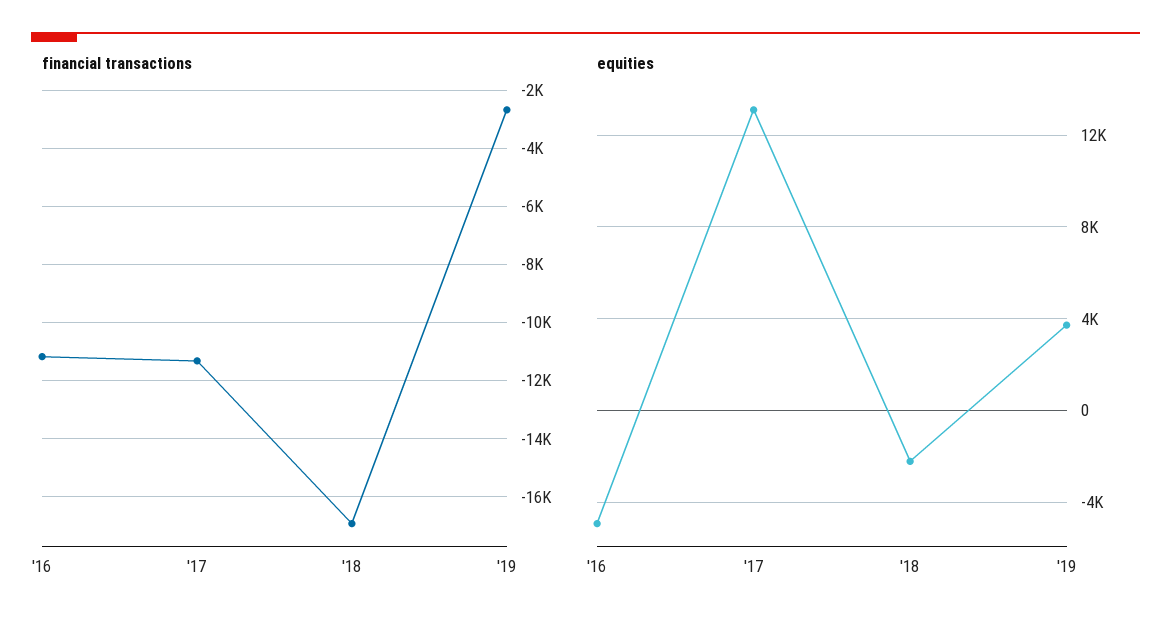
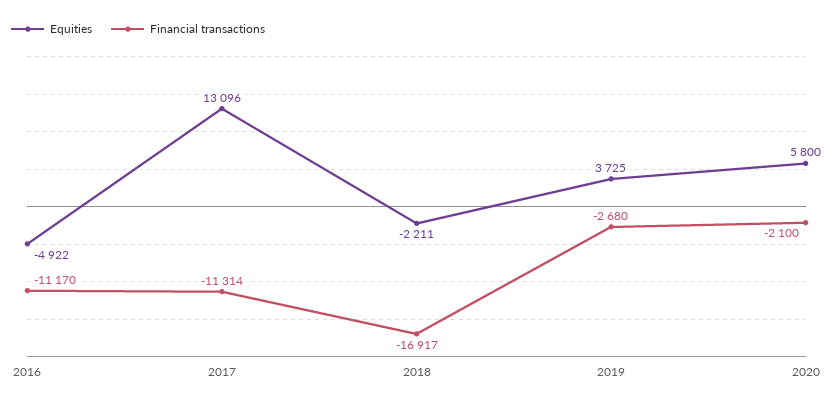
equities, 2020: none -> 5800
financial transactions, 2020: none -> -2100

